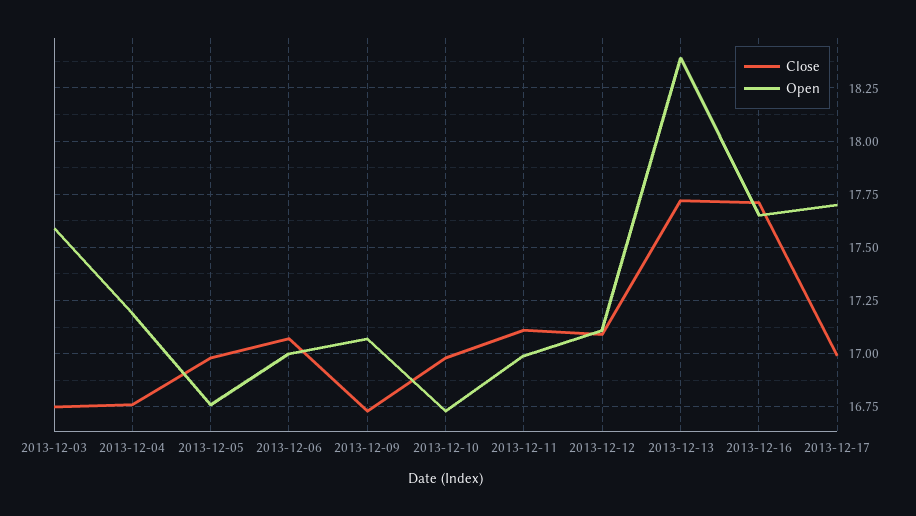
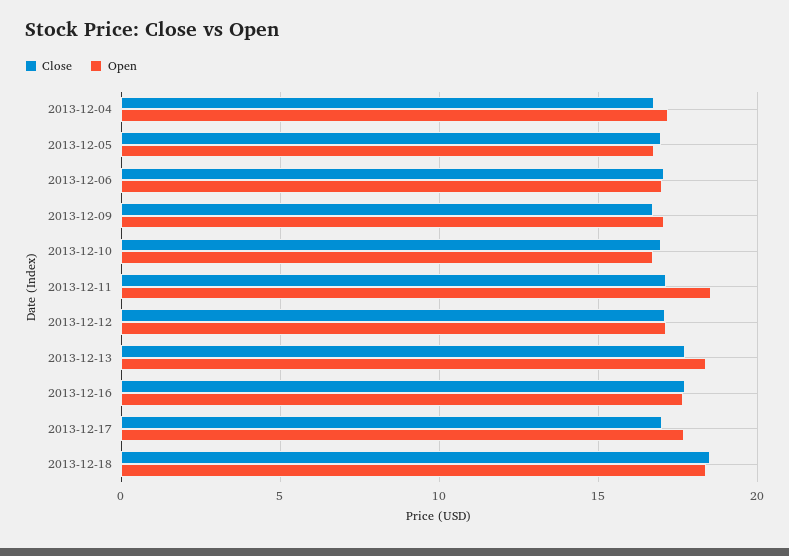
Close, 2013-12-03: 16.75 -> none
Open, 2013-12-03: 17.6 -> none
Open, 2013-12-11: 17 -> 18.5
Close, 2013-12-18: none -> 18.5
Open, 2013-12-18: none -> 18.5

